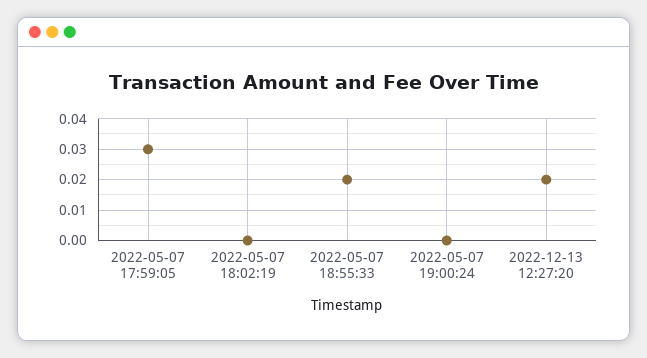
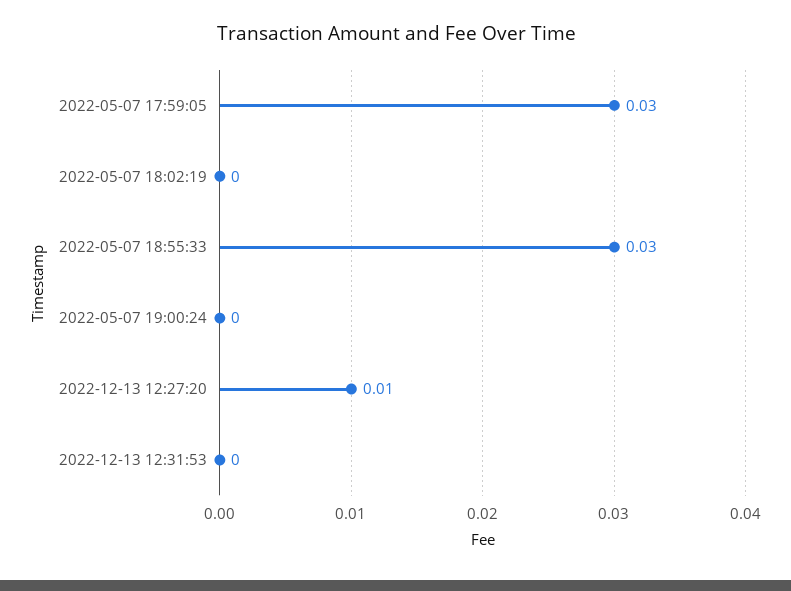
2022-05-07 18:55:33: 0.02 -> 0.03
2022-12-13 12:27:20: 0.02 -> 0.01
2022-12-13 12:31:53: none -> 0

